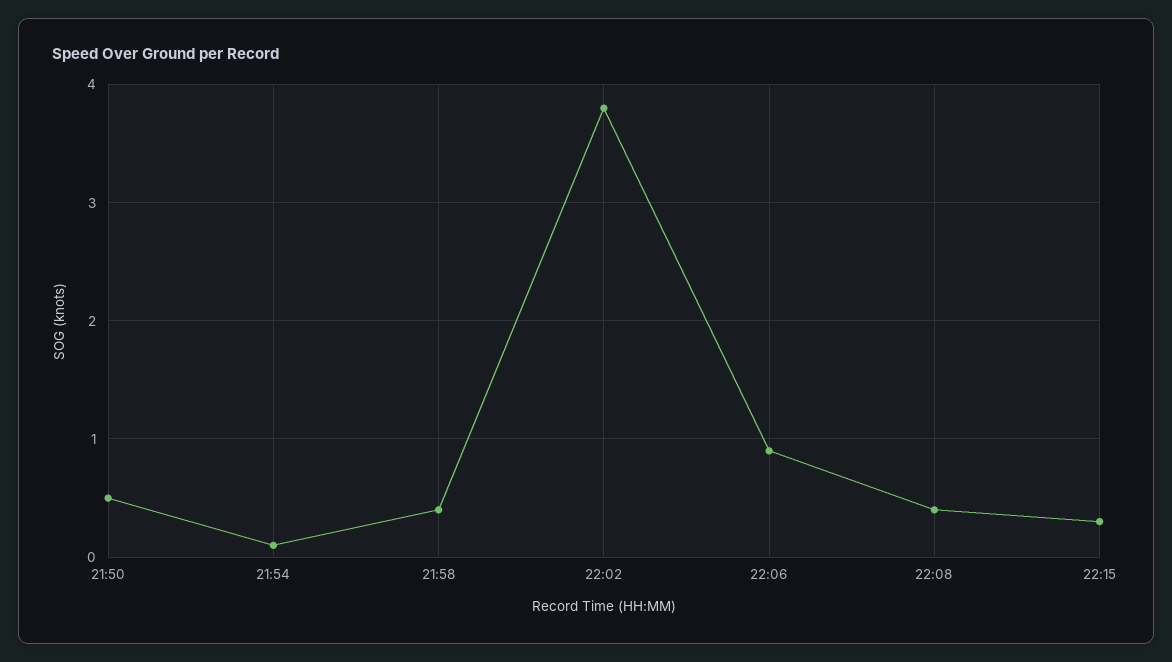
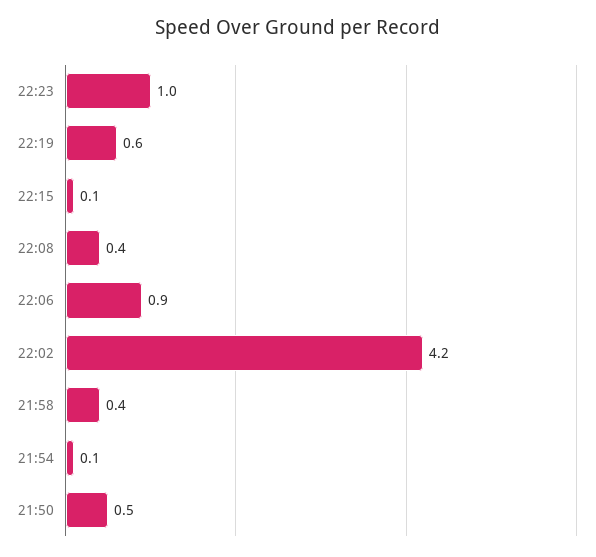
22:02: 3.8 -> 4.2
22:15: 0.3 -> 0.1
22:23: none -> 1
22:19: none -> 0.6

